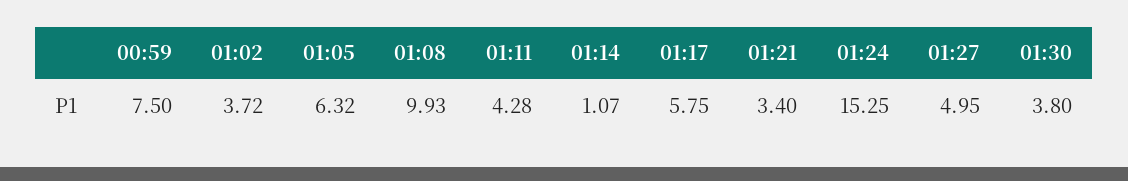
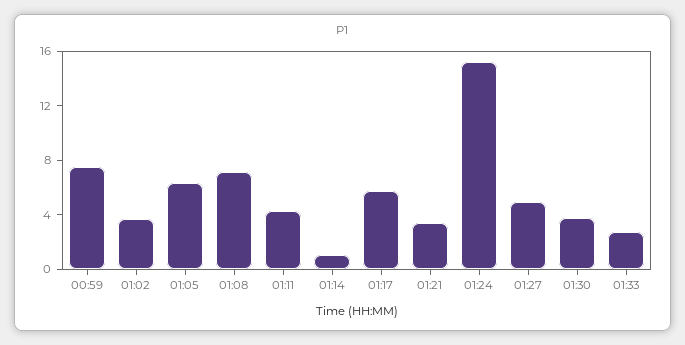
01:08: 9.93 -> 7
01:33: none -> 3

